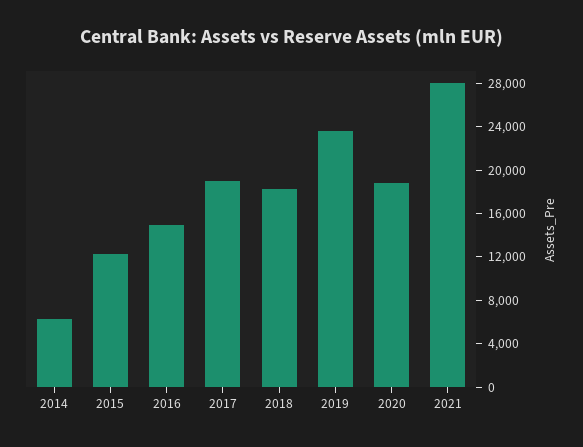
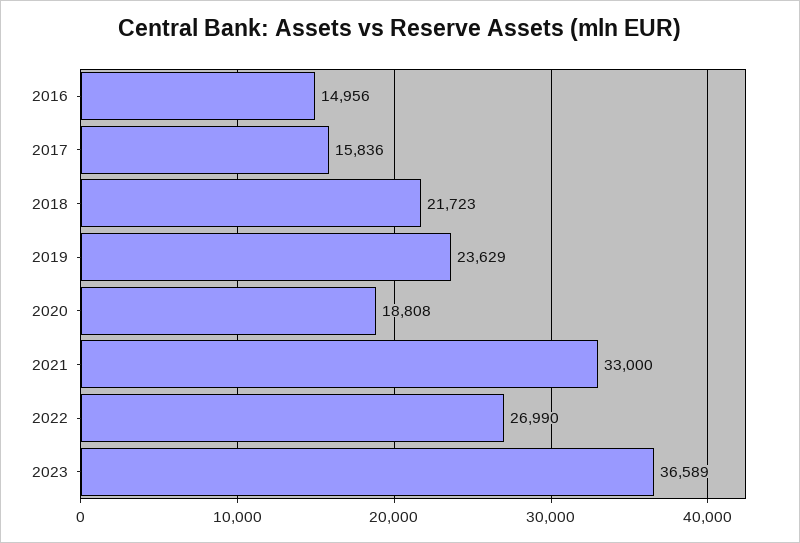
2014: 6000 -> none
2015: 12000 -> none
2017: 19000 -> 15836
2018: 18000 -> 21723
2021: 28000 -> 33000
2022: none -> 26990
2023: none -> 36589

